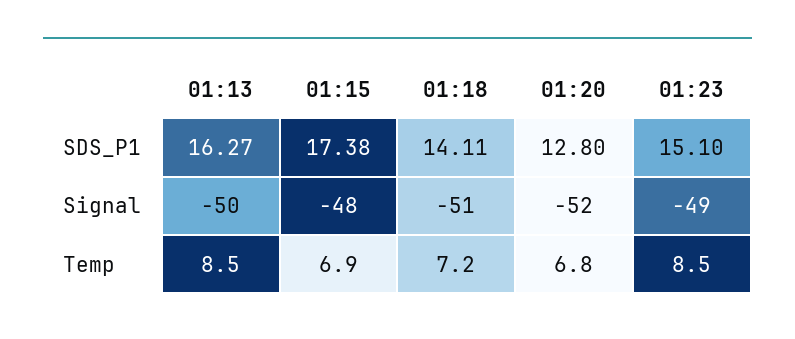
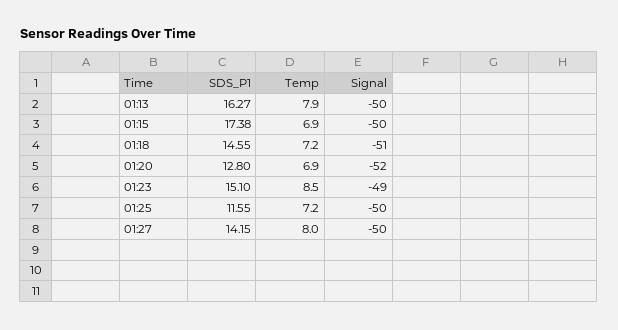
01:18, SDS_P1: 14.11 -> 14.55
01:15, Signal: -48 -> -50
01:13, Temp: 8.5 -> 7.9
01:20, Temp: 6.8 -> 6.9
01:25, SDS_P1: none -> 11.55
01:25, Temp: none -> 7.2
01:25, Signal: none -> -50
01:27, SDS_P1: none -> 14.15
01:27, Temp: none -> 8
01:27, Signal: none -> -50

